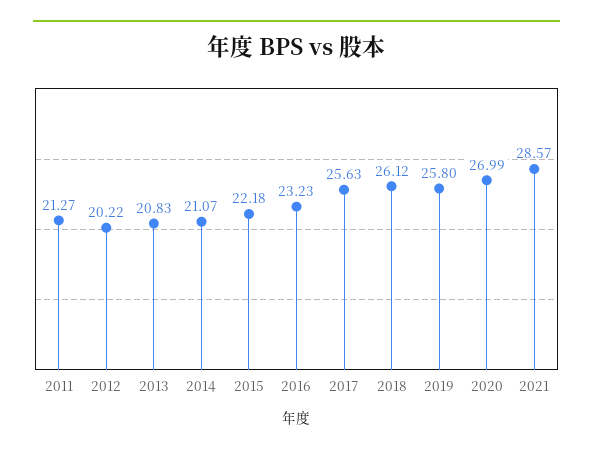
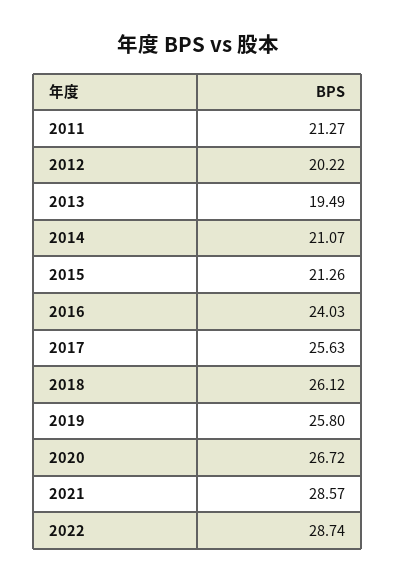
2013: 20.83 -> 19.49
2015: 22.18 -> 21.26
2016: 23.23 -> 24.03
2020: 26.99 -> 26.72
2022: none -> 28.74

